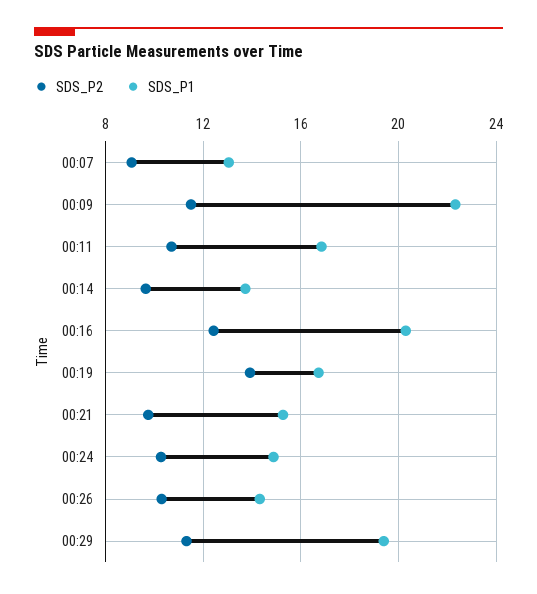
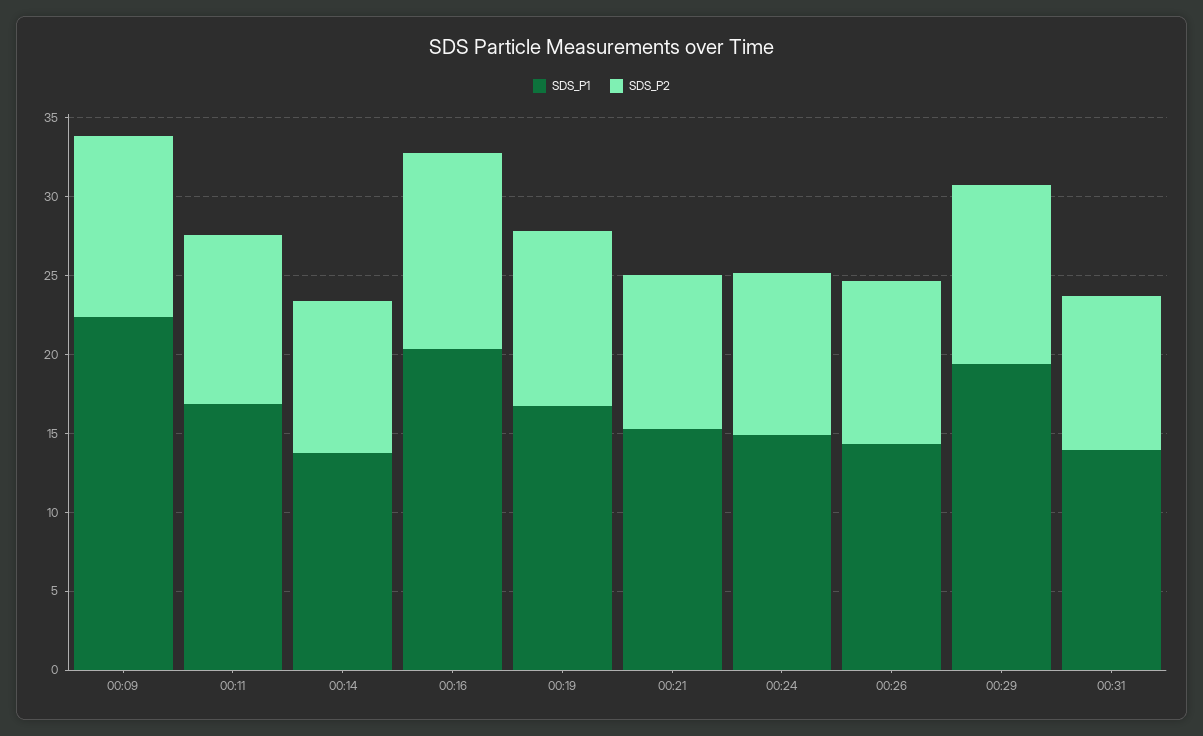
SDS_P2, 00:07: 9 -> none
SDS_P1, 00:07: 13 -> none
SDS_P2, 00:19: 14 -> 11
SDS_P1, 00:31: none -> 14
SDS_P2, 00:31: none -> 10

